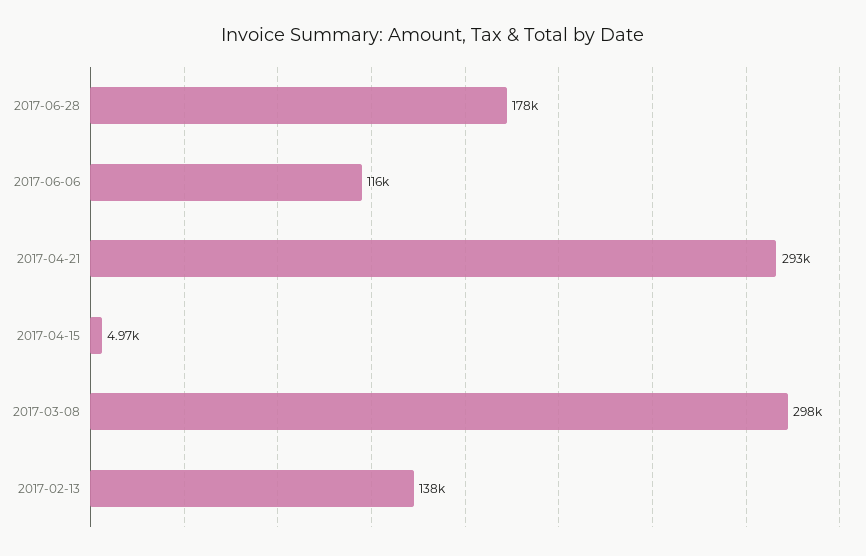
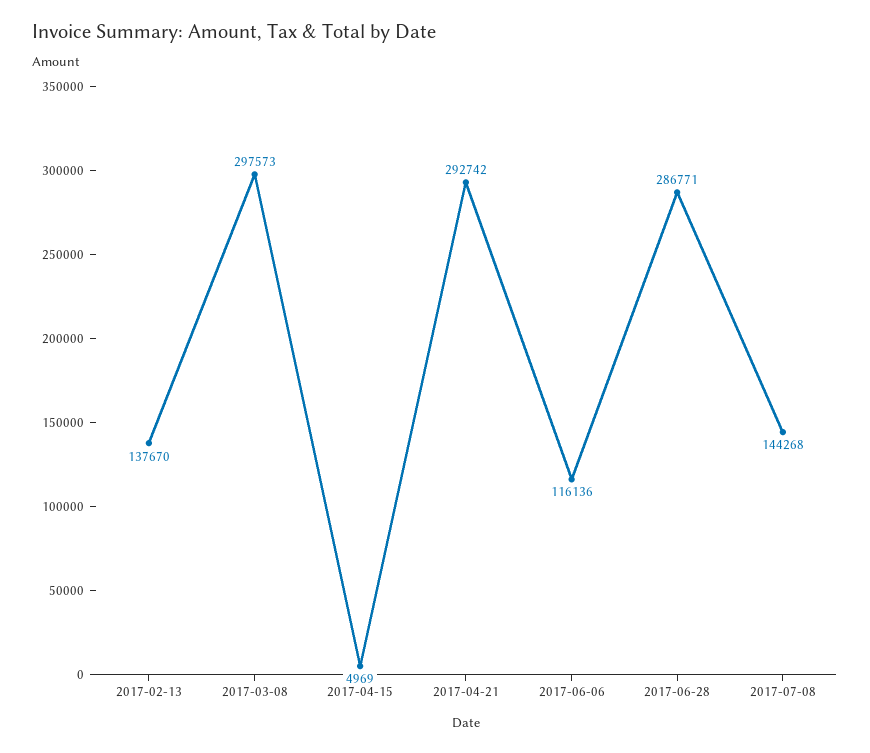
2017-06-28: 178000 -> 286771
2017-07-08: none -> 144268

